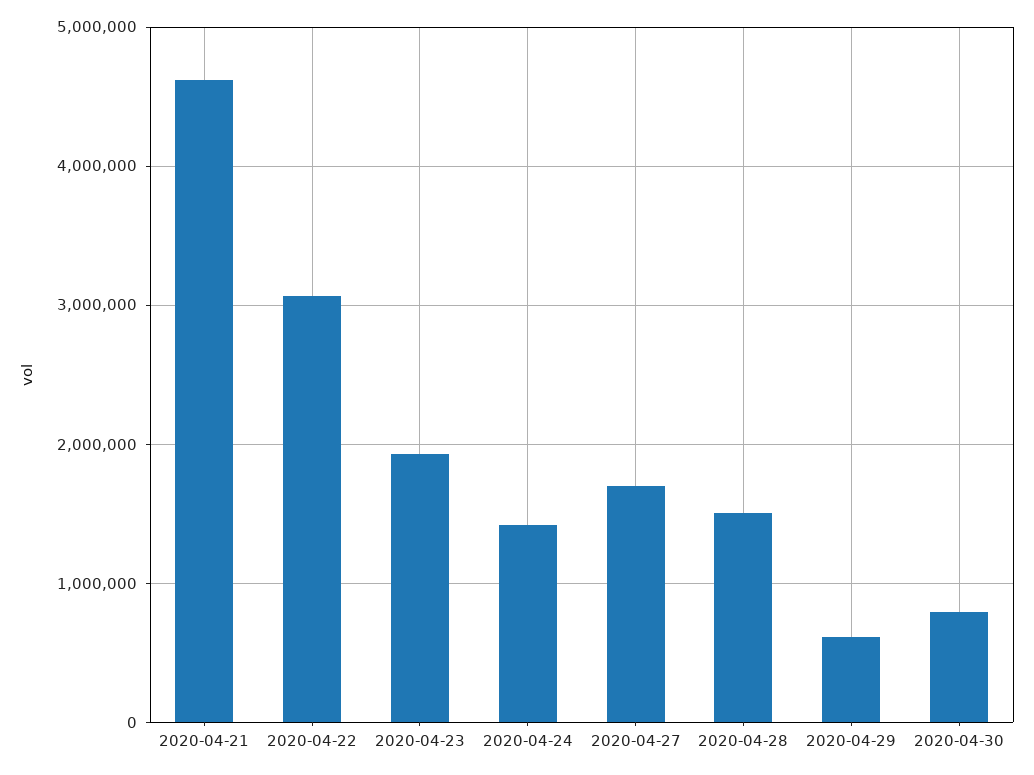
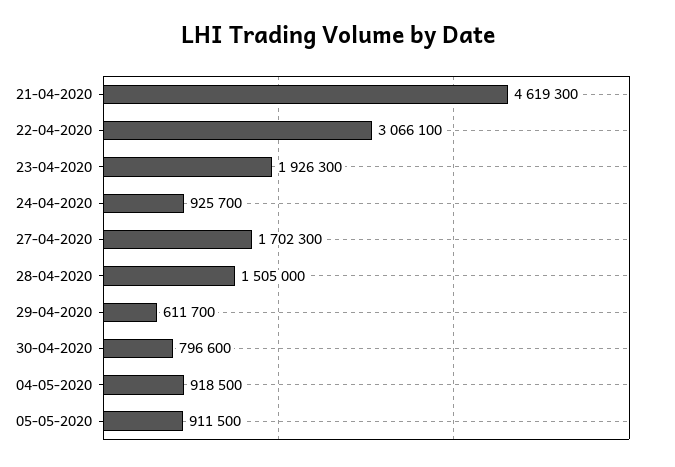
2020-04-24: 1400000 -> 925700
04-05-2020: none -> 918500
05-05-2020: none -> 911500

